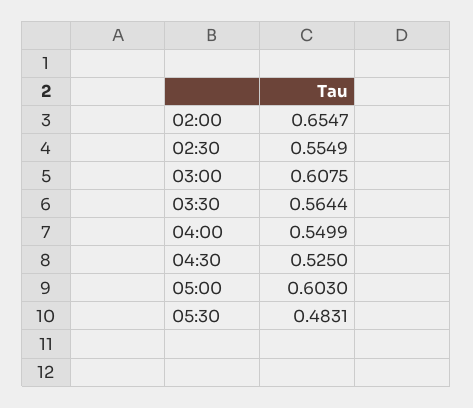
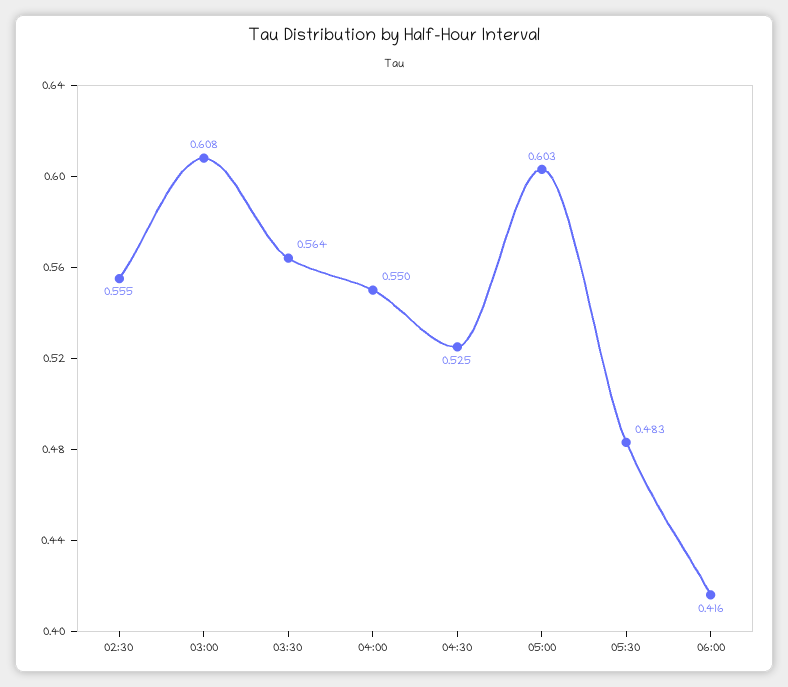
02:00: 0.6547 -> none
06:00: none -> 0.416

